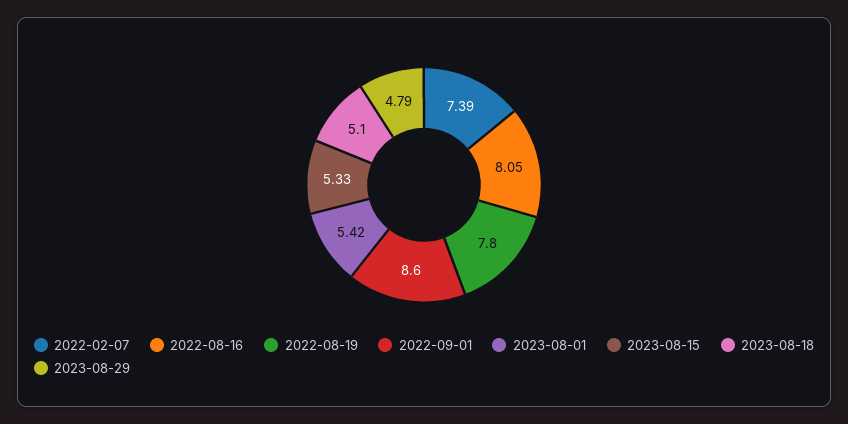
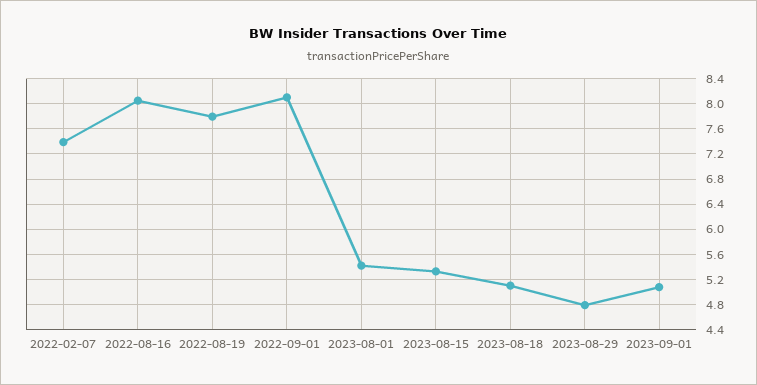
2022-09-01: 8.6 -> 8.1
2023-09-01: none -> 5.1

